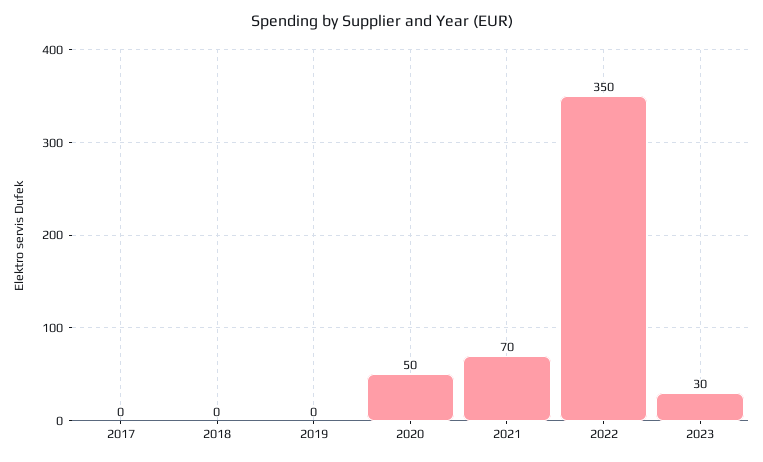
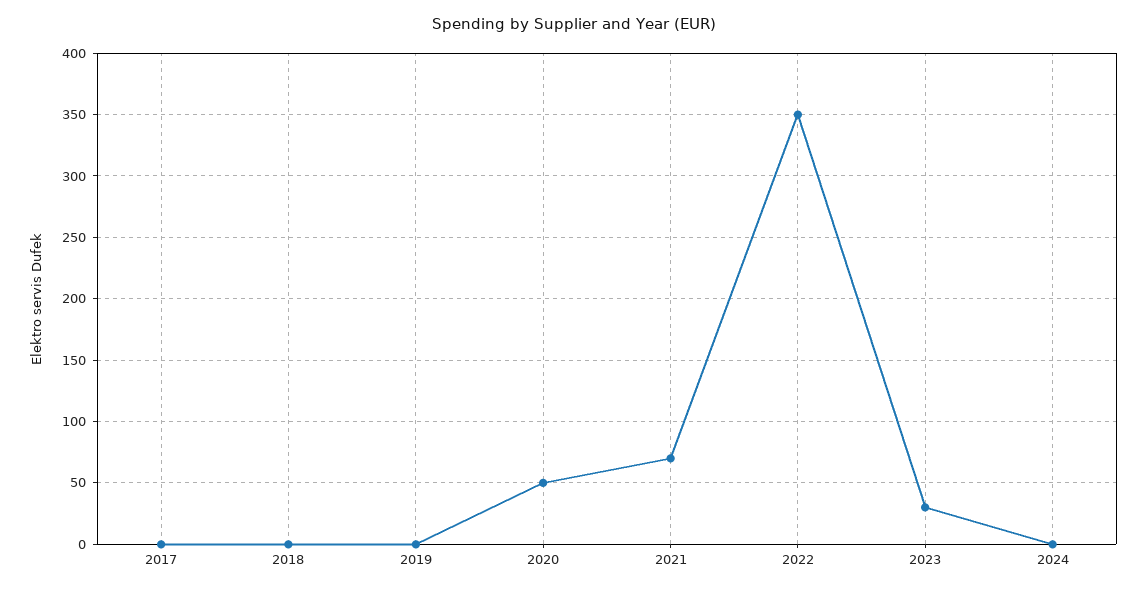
2024: none -> 0

